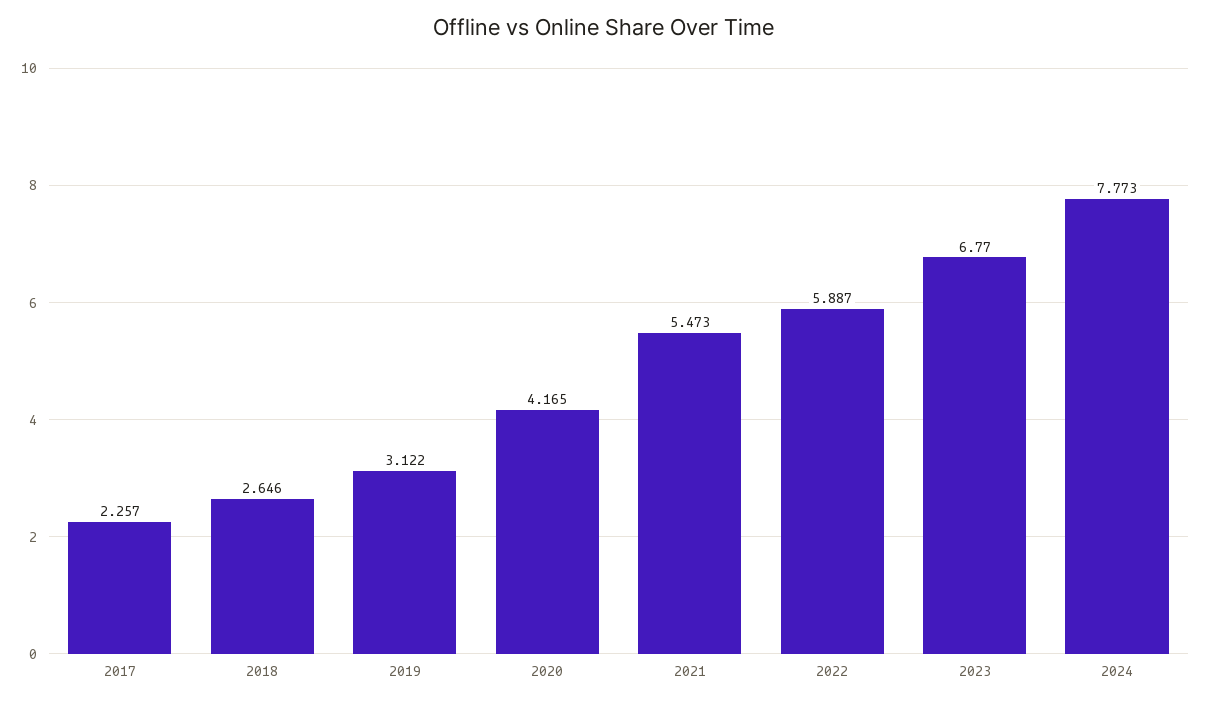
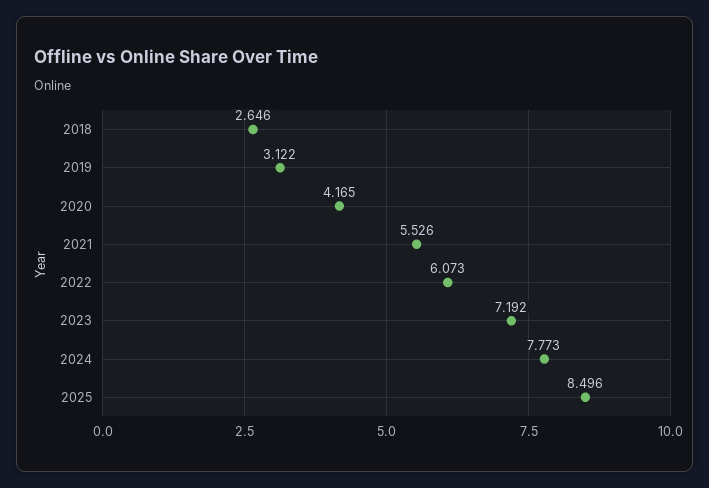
2017: 2.257 -> none
2021: 5.473 -> 5.526
2022: 5.887 -> 6.073
2023: 6.77 -> 7.192
2025: none -> 8.496

